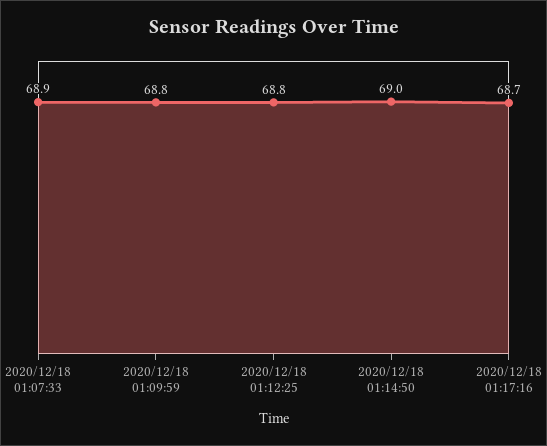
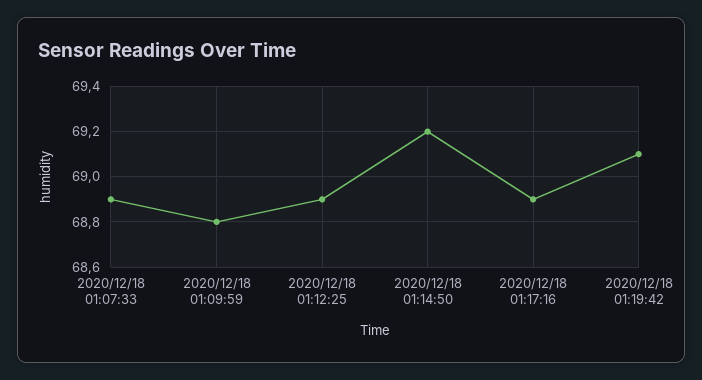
2020/12/18 01:12:25: 68.8 -> 68.9
2020/12/18 01:14:50: 69 -> 69.2
2020/12/18 01:17:16: 68.7 -> 68.9
2020/12/18 01:19:42: none -> 69.1

